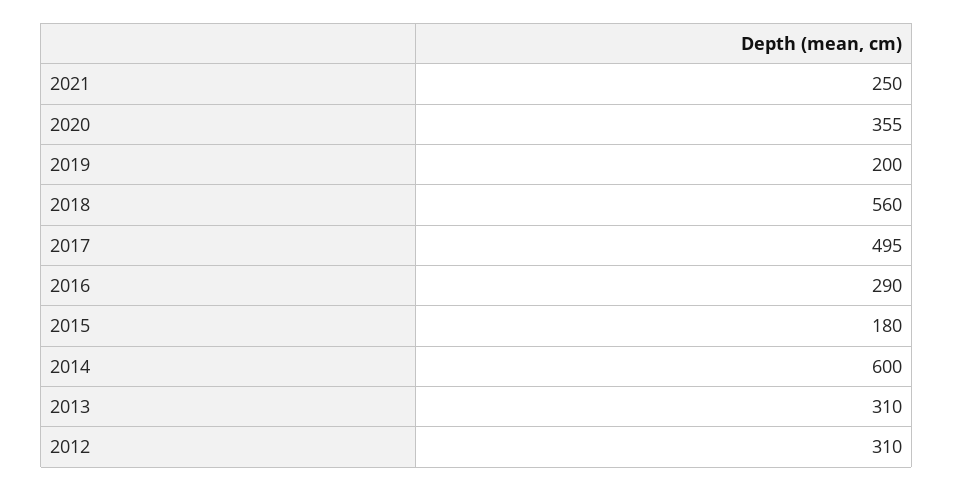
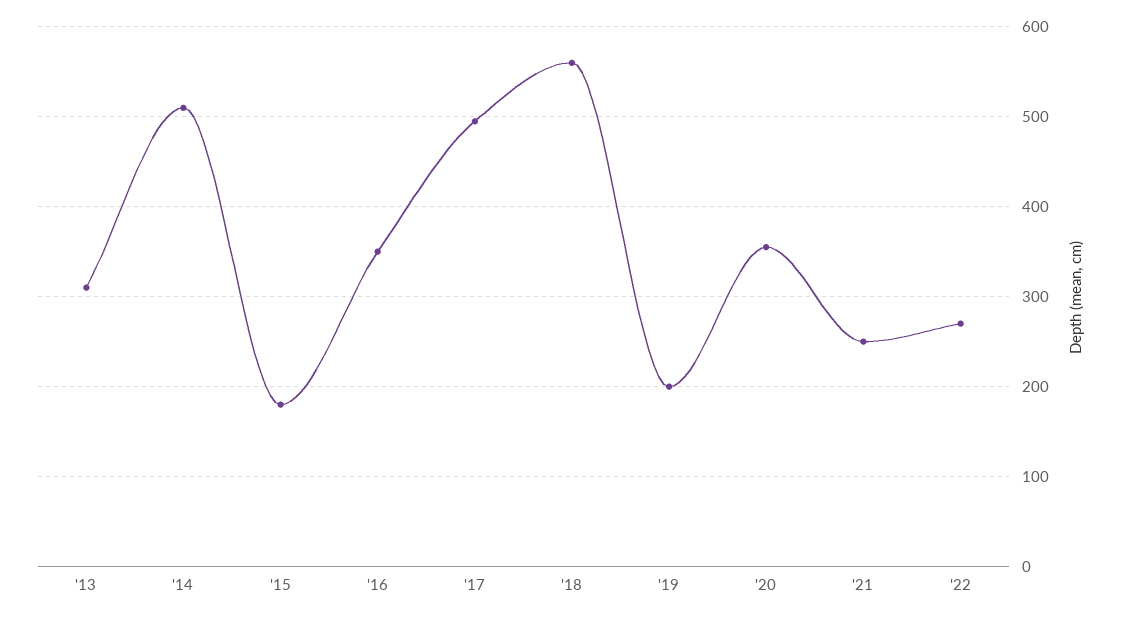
2016: 290 -> 350
2014: 600 -> 510
2012: 310 -> none
'22: none -> 270

